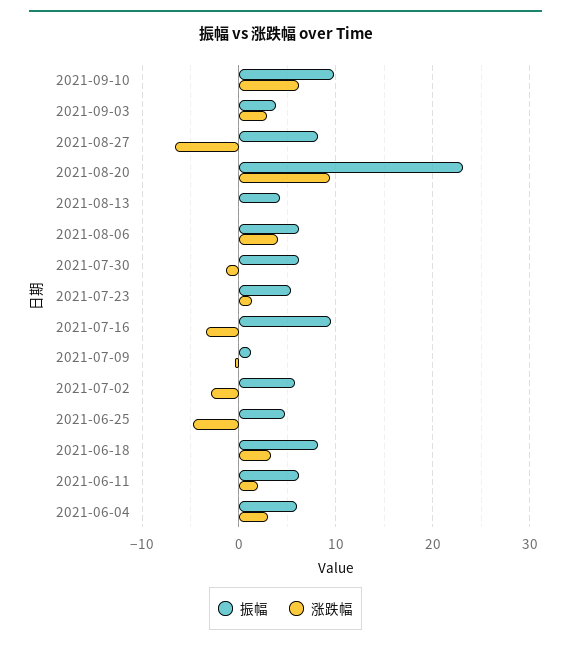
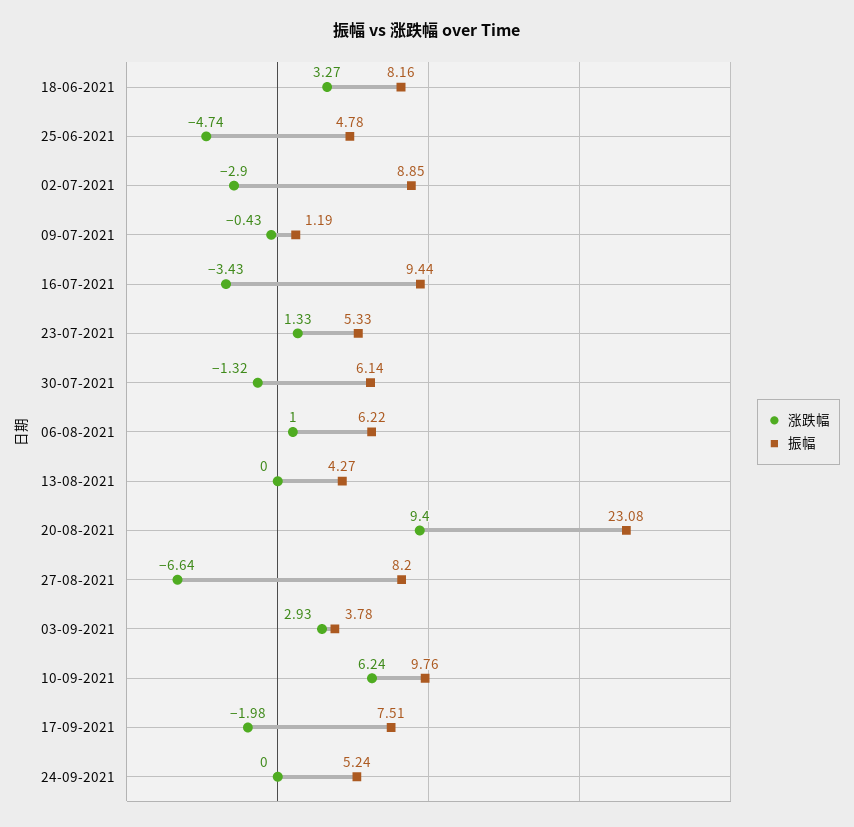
涨跌幅, 2021-08-06: 4 -> 1
振幅, 2021-07-02: 6 -> 8.85
振幅, 2021-06-11: 6 -> none
涨跌幅, 2021-06-11: 2 -> none
振幅, 2021-06-04: 6 -> none
涨跌幅, 2021-06-04: 3 -> none
涨跌幅, 17-09-2021: none -> -1.98
振幅, 17-09-2021: none -> 7.51
涨跌幅, 24-09-2021: none -> 0
振幅, 24-09-2021: none -> 5.24

